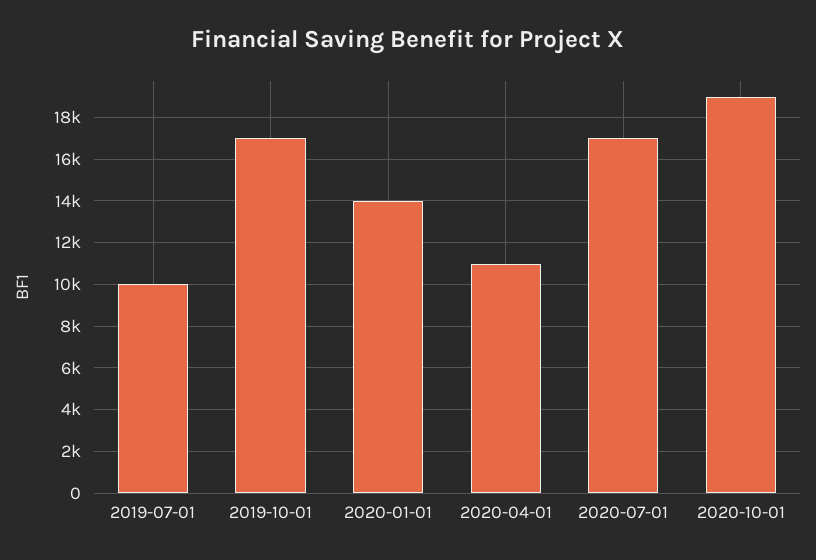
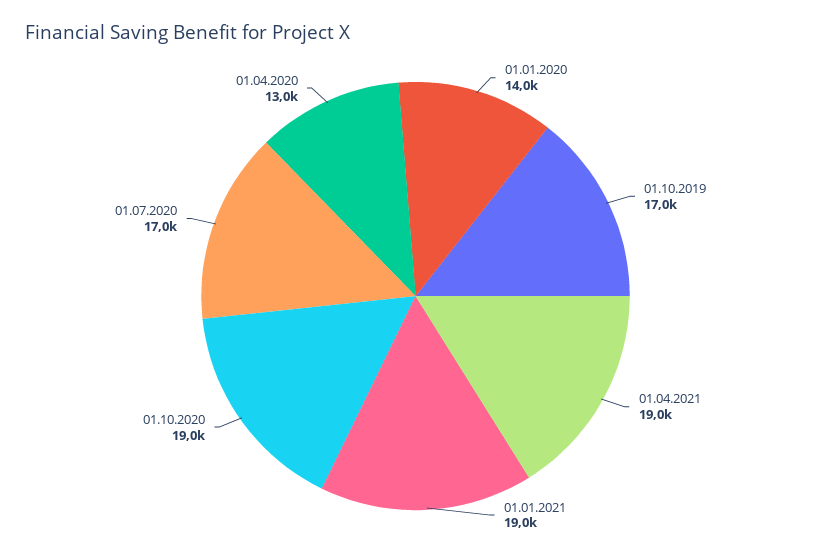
2019-07-01: 10000 -> none
2020-04-01: 11000 -> 13000
01.04.2021: none -> 19000
01.01.2021: none -> 19000

